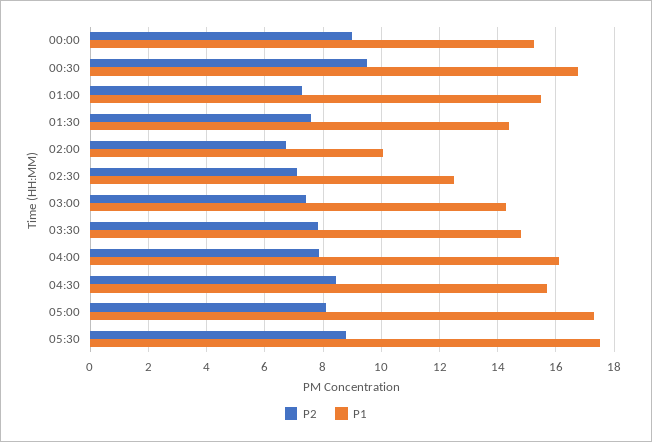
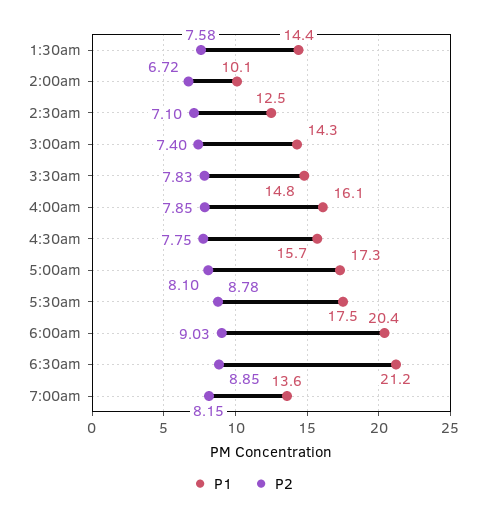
P2, 00:00: 9 -> none
P1, 00:00: 15.25 -> none
P2, 00:30: 9.5 -> none
P1, 00:30: 16.75 -> none
P2, 01:00: 7.25 -> none
P1, 01:00: 15.5 -> none
P2, 04:30: 8.5 -> 7.75
P1, 6:00am: none -> 20.4
P2, 6:00am: none -> 9.03
P1, 6:30am: none -> 21.2
P2, 6:30am: none -> 8.85
P1, 7:00am: none -> 13.6
P2, 7:00am: none -> 8.15

